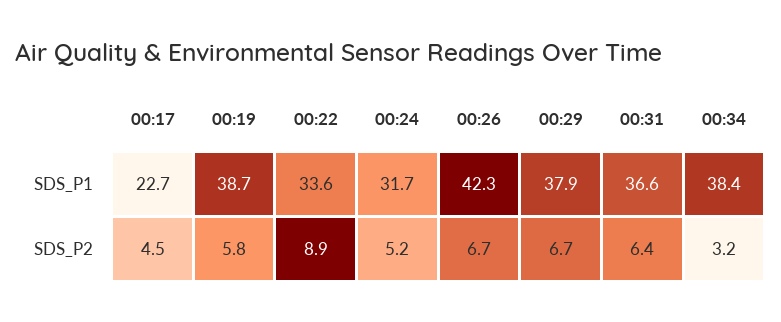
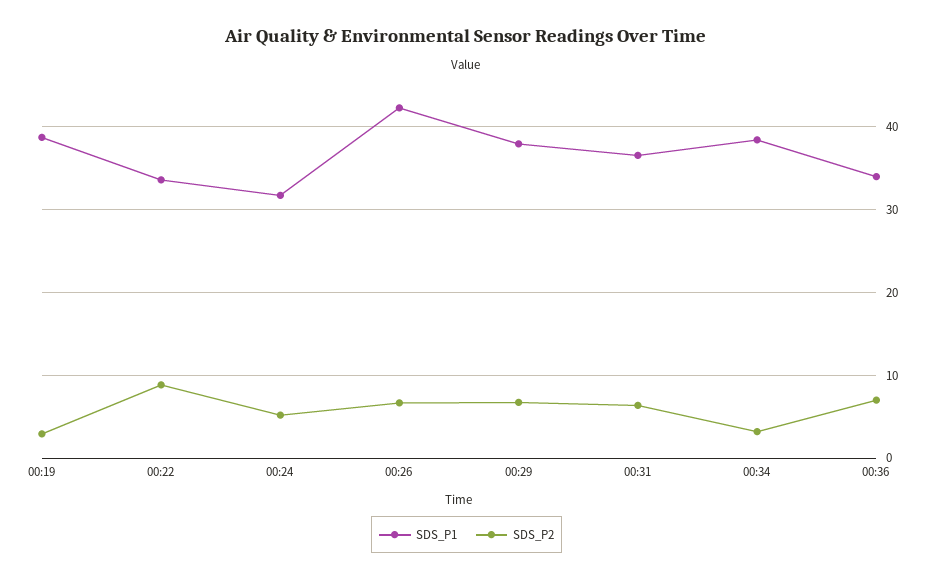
SDS_P1, 00:17: 22.7 -> none
SDS_P2, 00:17: 4.5 -> none
SDS_P2, 00:19: 5.8 -> 3
SDS_P1, 00:36: none -> 34
SDS_P2, 00:36: none -> 7

